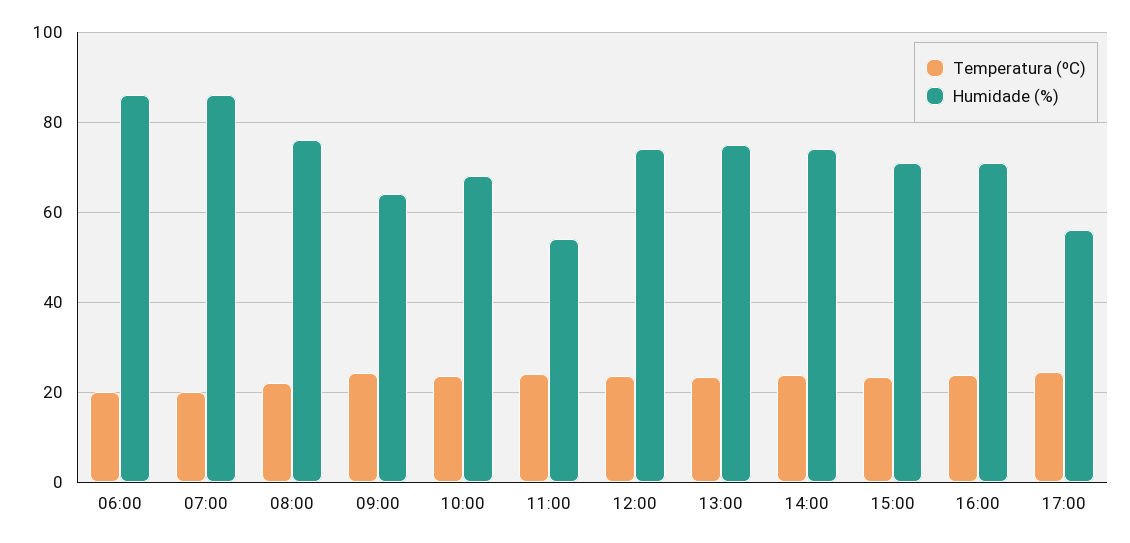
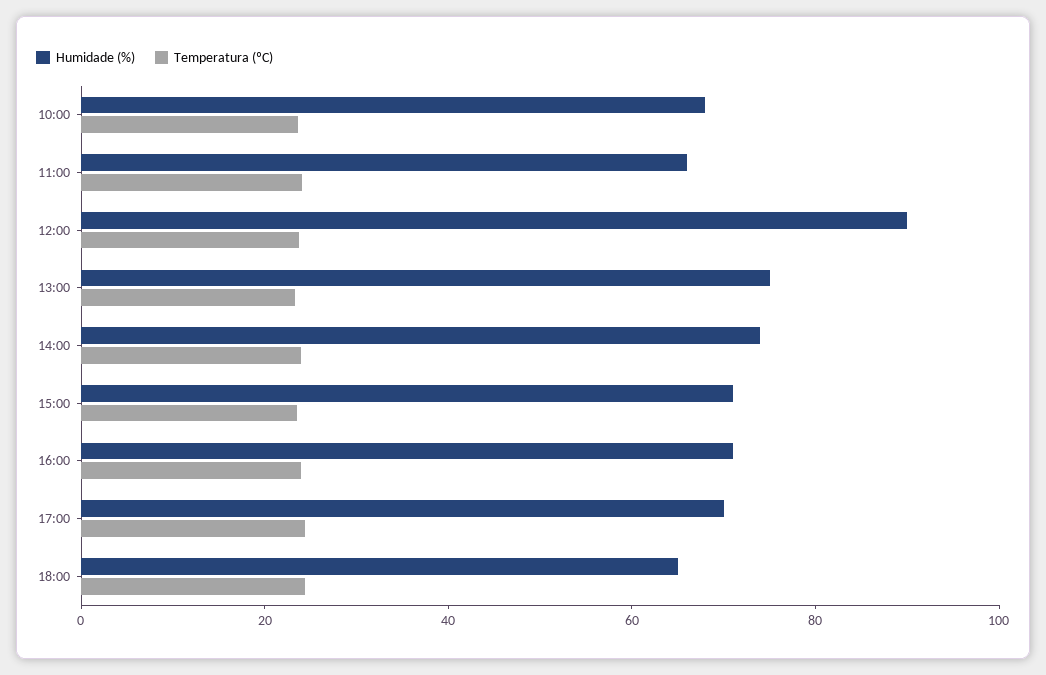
Temperatura (ºC), 06:00: 20 -> none
Humidade (%), 06:00: 86 -> none
Temperatura (ºC), 07:00: 20 -> none
Humidade (%), 07:00: 86 -> none
Temperatura (ºC), 08:00: 22 -> none
Humidade (%), 08:00: 76 -> none
Temperatura (ºC), 09:00: 24 -> none
Humidade (%), 09:00: 64 -> none
Humidade (%), 11:00: 54 -> 65
Humidade (%), 12:00: 74 -> 90
Humidade (%), 17:00: 56 -> 70
Humidade (%), 18:00: none -> 65
Temperatura (ºC), 18:00: none -> 25

